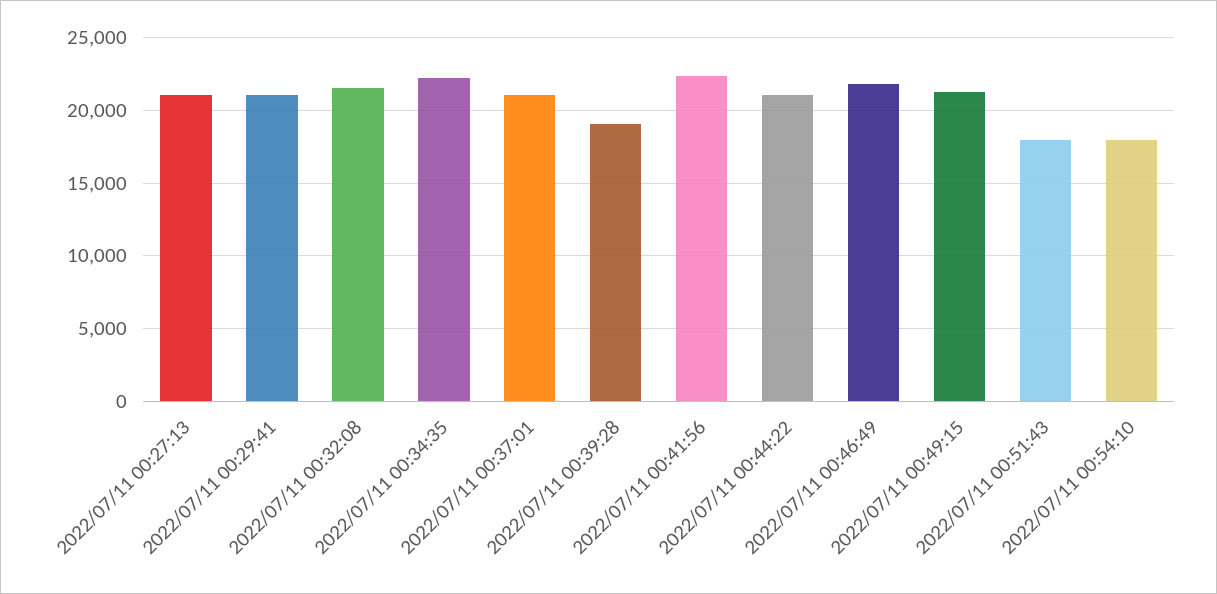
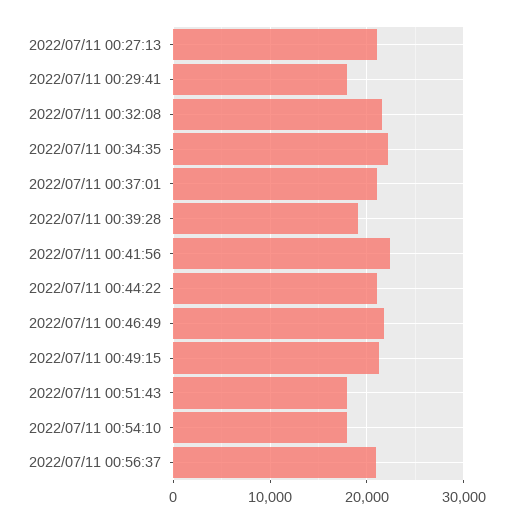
2022/07/11 00:29:41: 21000 -> 18000
2022/07/11 00:56:37: none -> 21000

